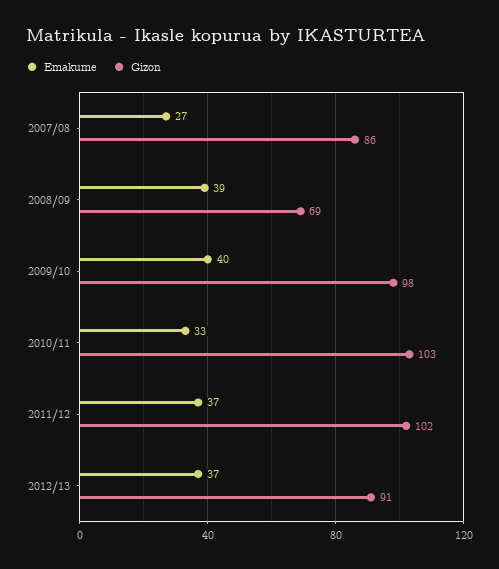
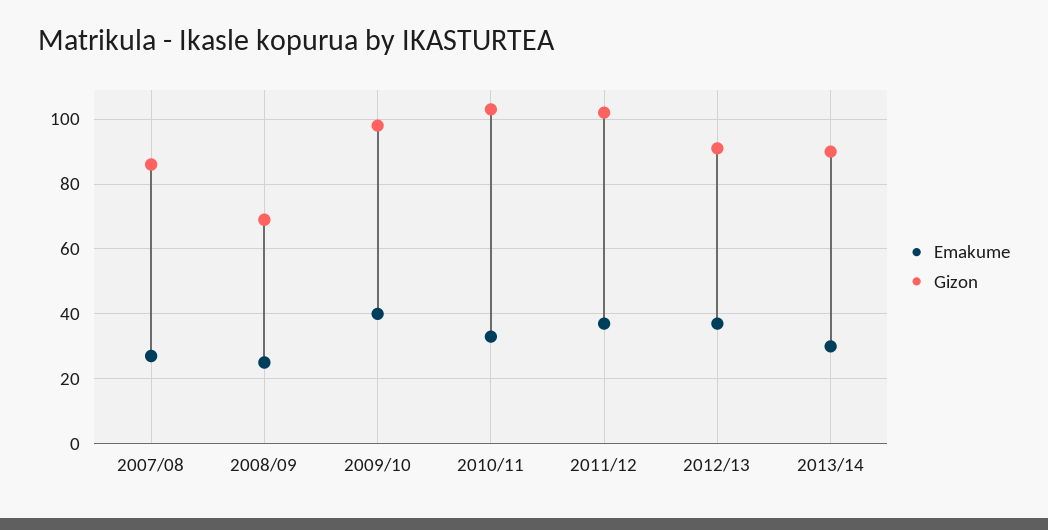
Emakume, 2008/09: 39 -> 25
Emakume, 2013/14: none -> 30
Gizon, 2013/14: none -> 90

